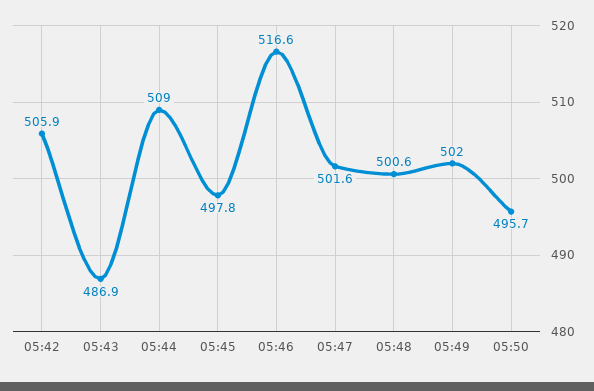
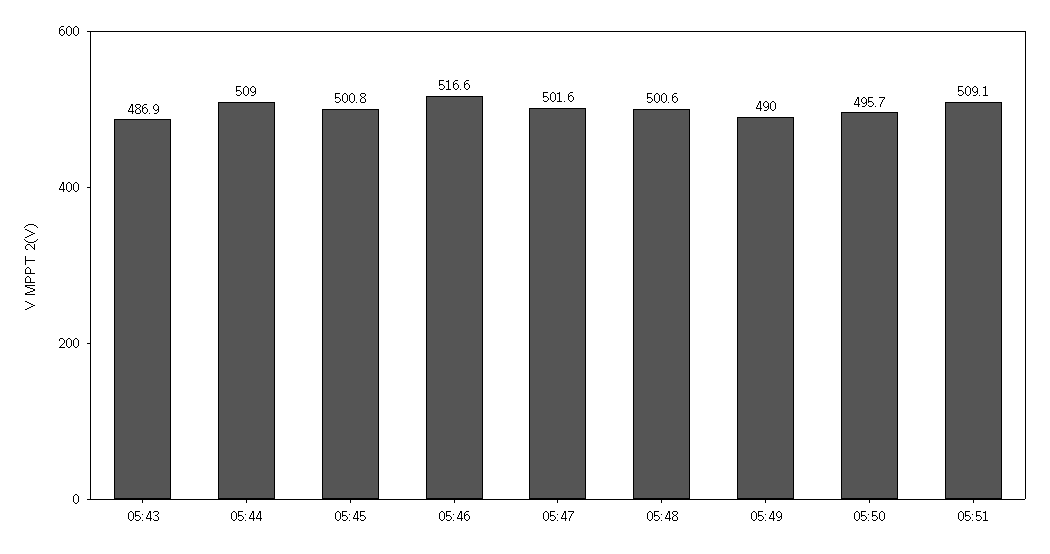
05:42: 505.9 -> none
05:45: 497.8 -> 500.8
05:49: 502 -> 490
05:51: none -> 509.1

